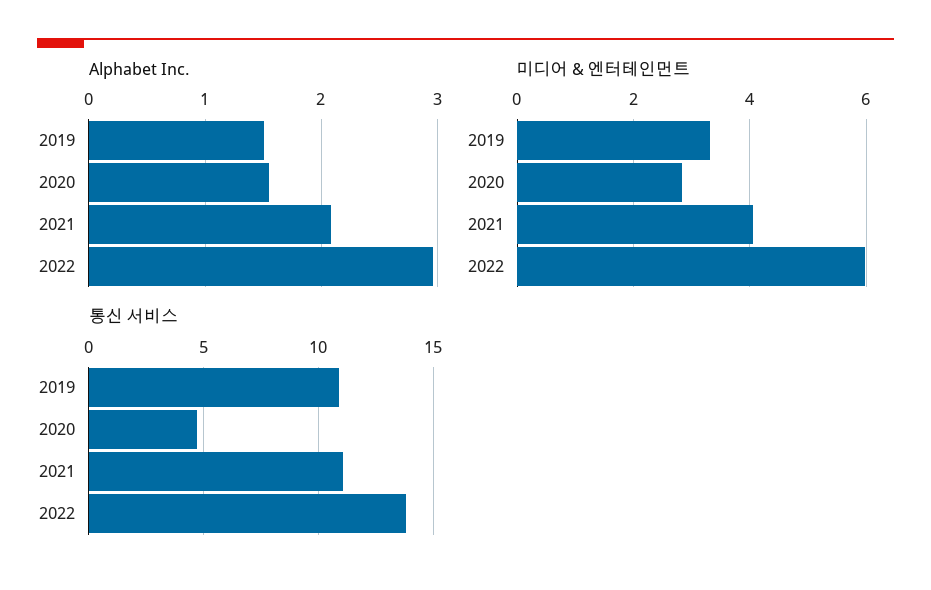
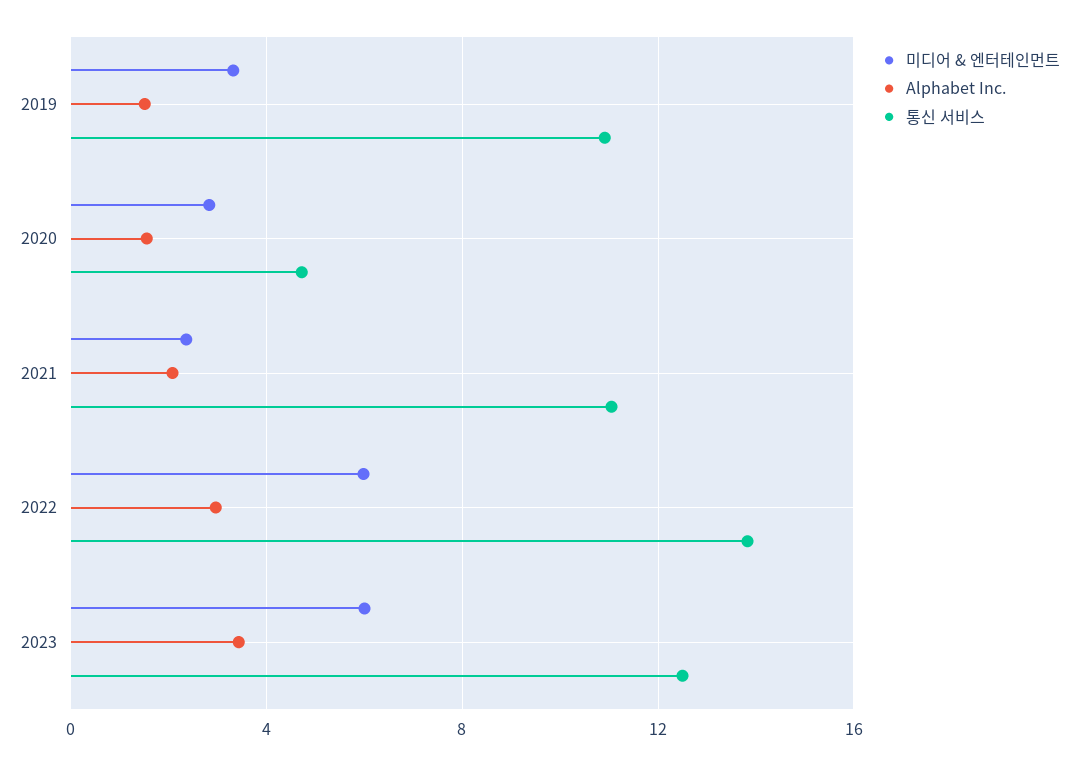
미디어 & 엔터테인먼트, 2021: 4 -> 2.5
미디어 & 엔터테인먼트, 2023: none -> 6
Alphabet Inc., 2023: none -> 3.5
통신 서비스, 2023: none -> 12.5

